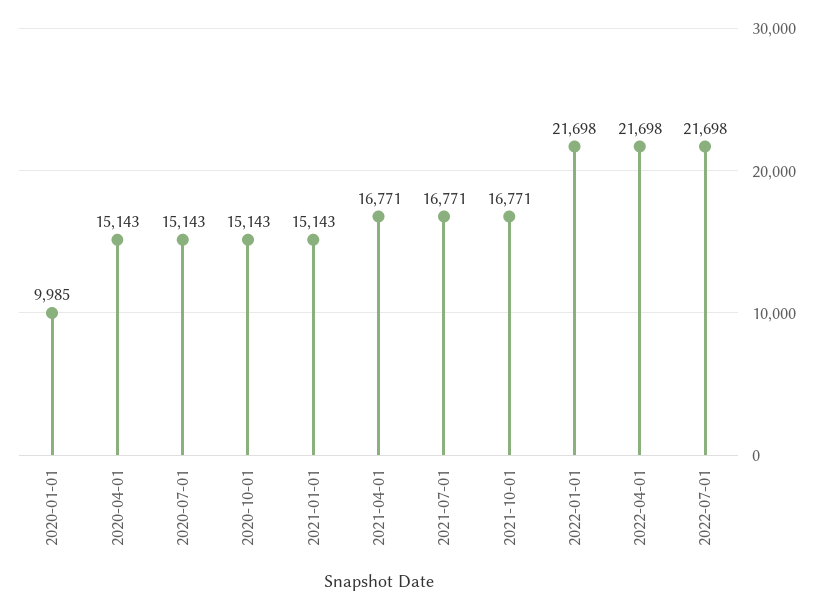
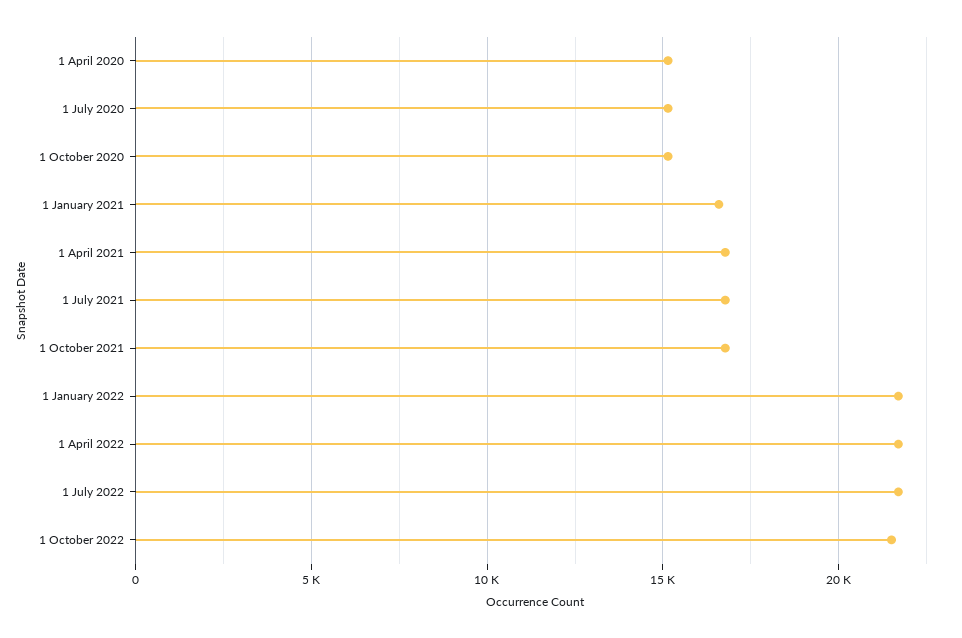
2020-01-01: 9985 -> none
2021-01-01: 15143 -> 16500
1 October 2022: none -> 21500

